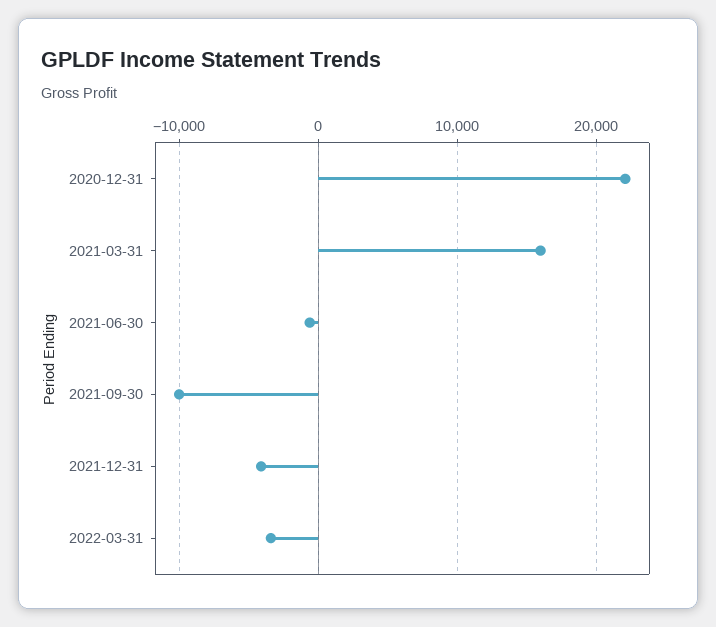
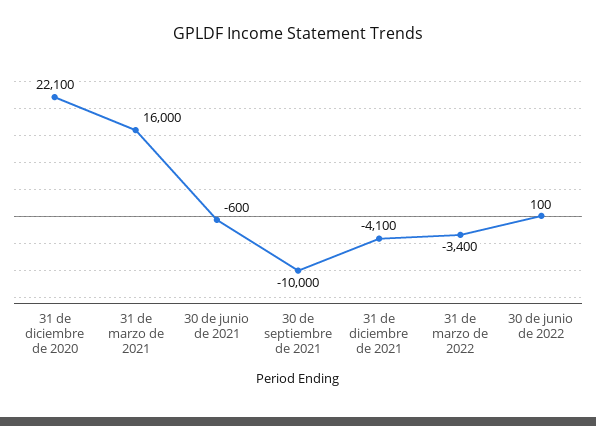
30 de junio de 2022: none -> 100

